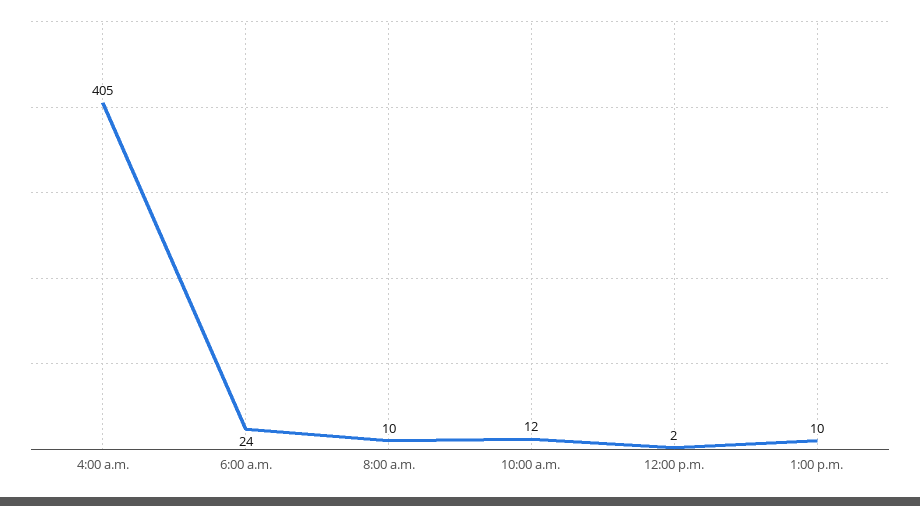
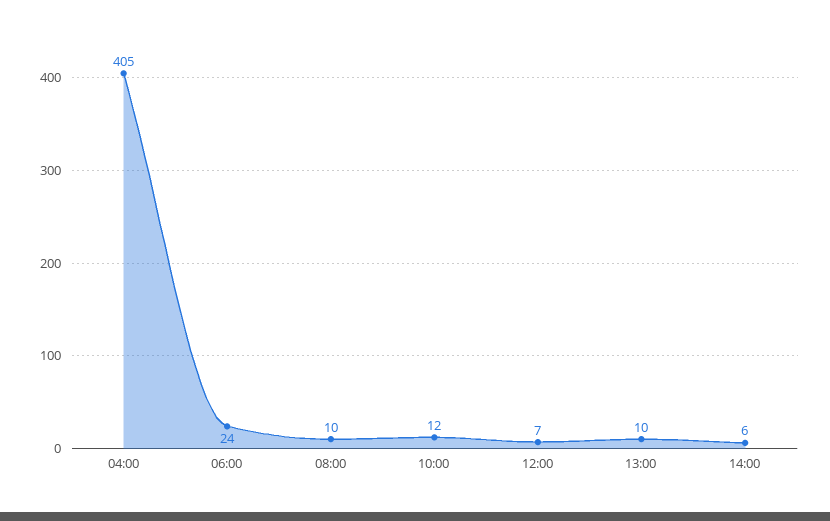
12:00 p.m.: 2 -> 7
14:00: none -> 6

